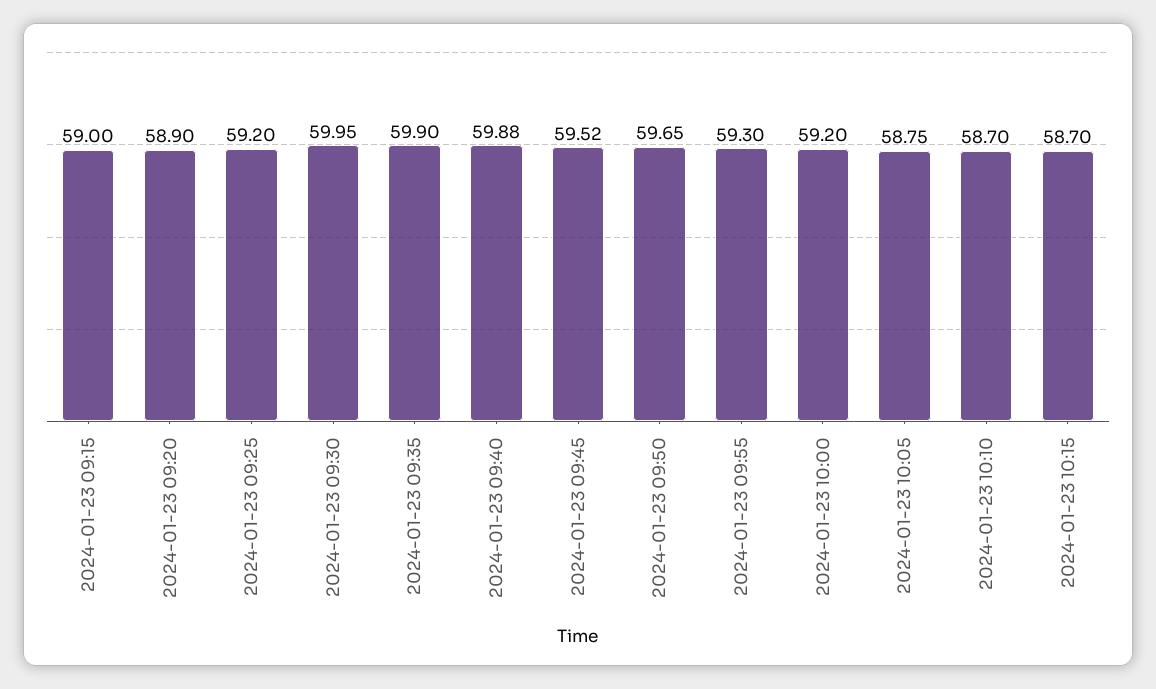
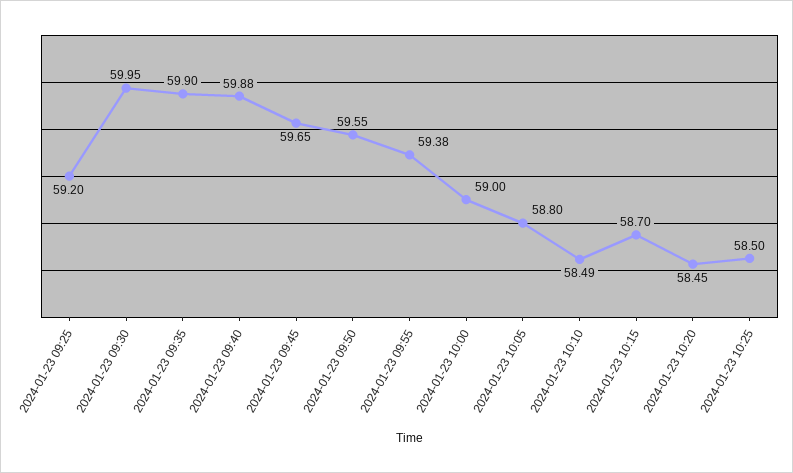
2024-01-23 09:15: 59 -> none
2024-01-23 09:20: 58.9 -> none
2024-01-23 09:45: 59.52 -> 59.65
2024-01-23 09:50: 59.65 -> 59.55
2024-01-23 09:55: 59.3 -> 59.38
2024-01-23 10:00: 59.2 -> 59
2024-01-23 10:05: 58.75 -> 58.8
2024-01-23 10:10: 58.7 -> 58.49
2024-01-23 10:20: none -> 58.45
2024-01-23 10:25: none -> 58.5

